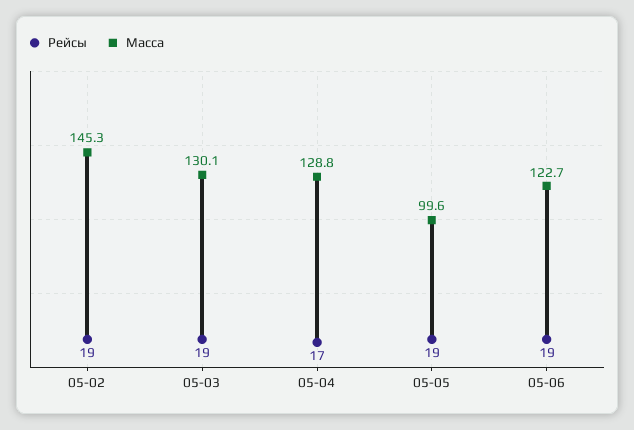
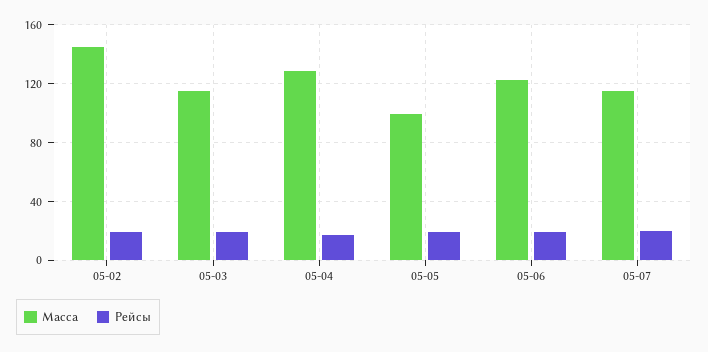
Масса, 05-03: 130.1 -> 115
Масса, 05-07: none -> 115
Рейсы, 05-07: none -> 20

